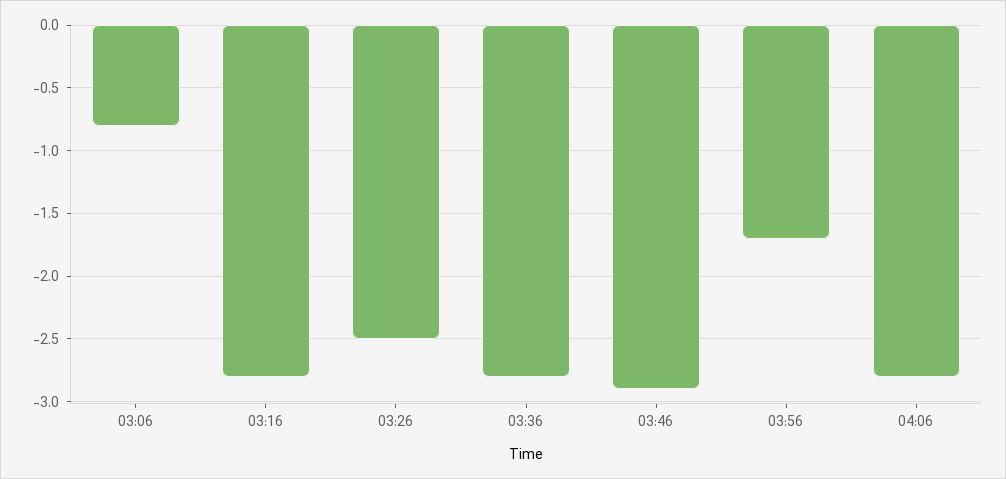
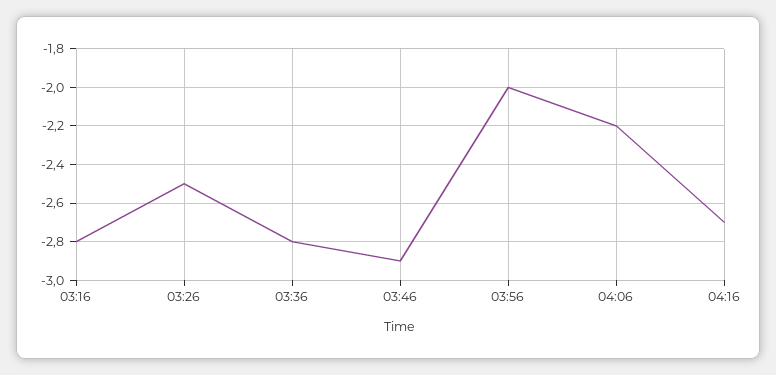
03:06: -0.8 -> none
03:56: -1.7 -> -2
04:06: -2.8 -> -2.2
04:16: none -> -2.7

